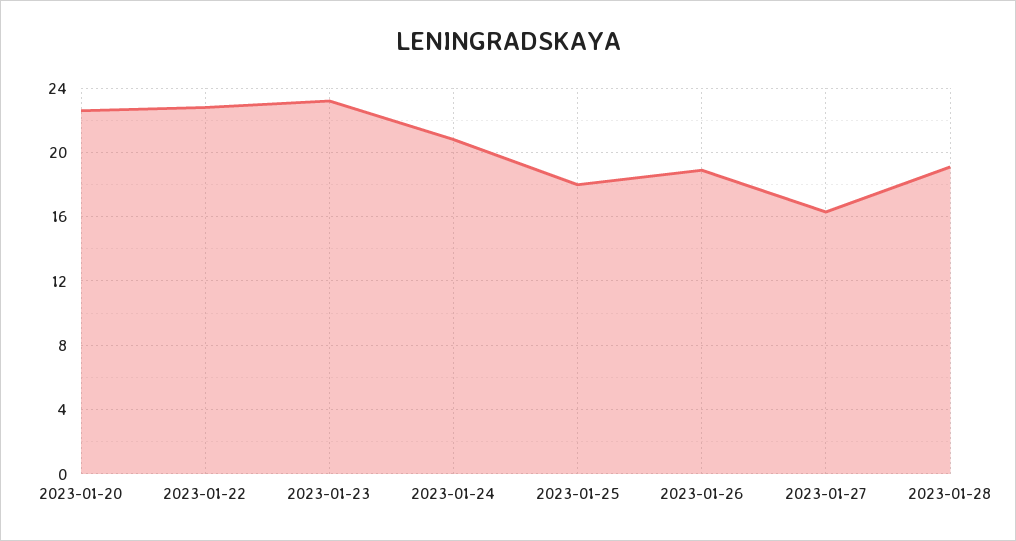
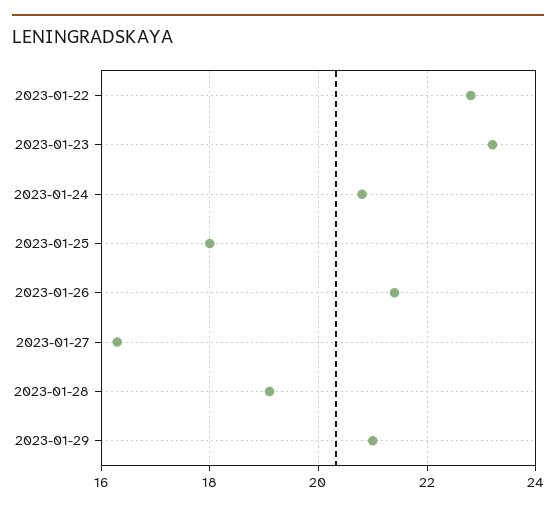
2023-01-20: 22.5 -> none
2023-01-26: 19 -> 21.5
2023-01-29: none -> 21

